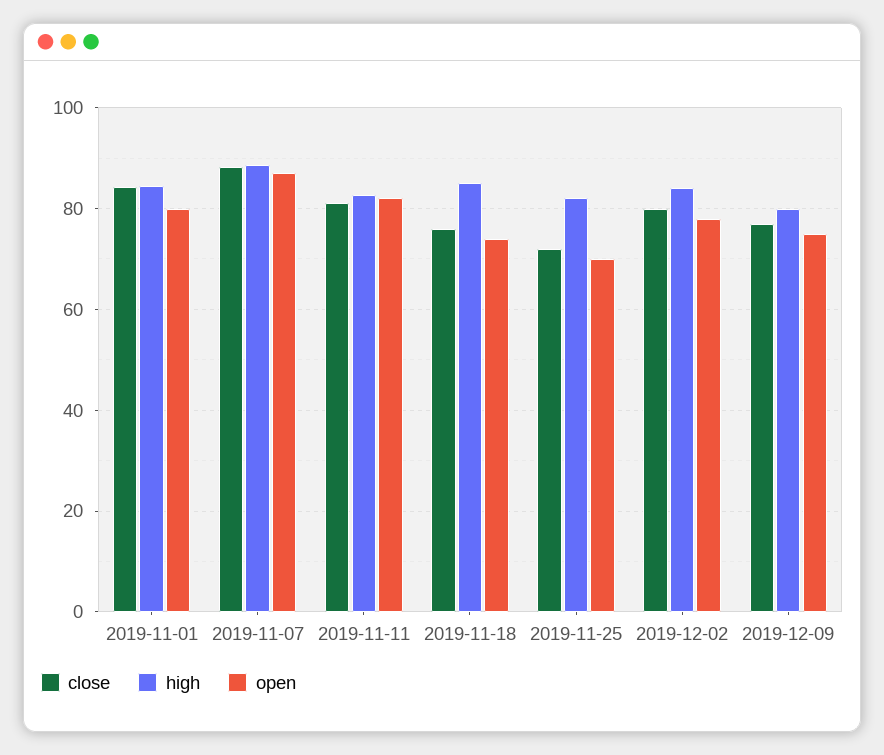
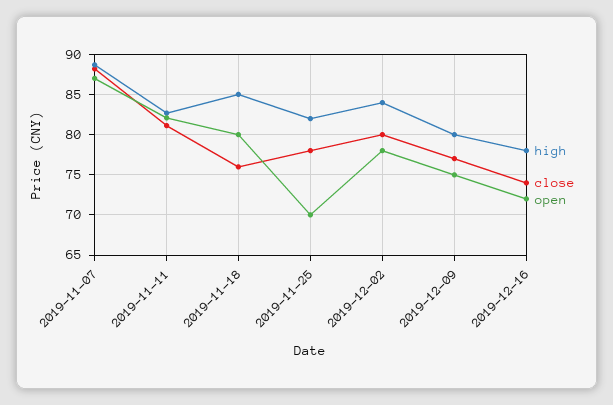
close, 2019-11-01: 84 -> none
high, 2019-11-01: 84 -> none
open, 2019-11-01: 80 -> none
open, 2019-11-18: 74 -> 80
close, 2019-11-25: 72 -> 78
high, 2019-12-16: none -> 78
close, 2019-12-16: none -> 74
open, 2019-12-16: none -> 72

